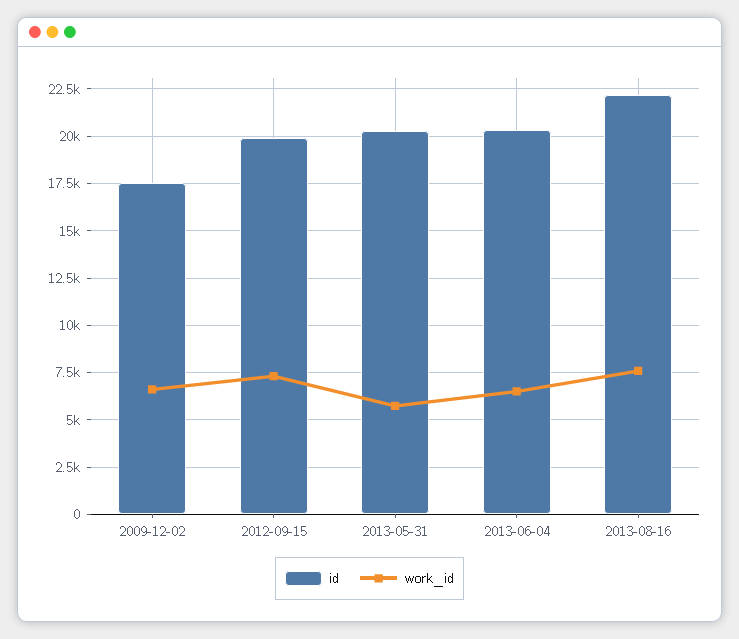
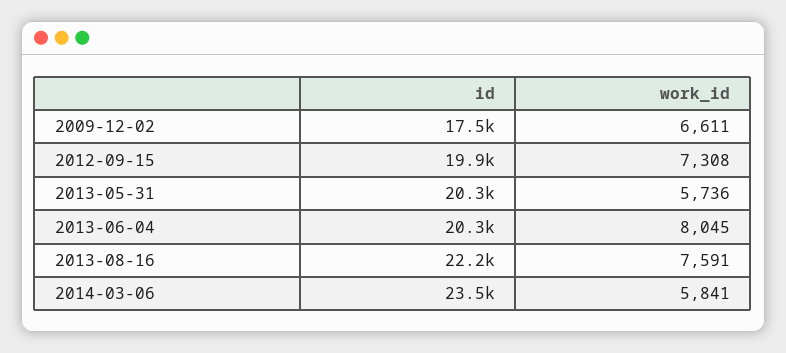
work_id, 2013-06-04: 6500 -> 8045
id, 2014-03-06: none -> 23500
work_id, 2014-03-06: none -> 5841

